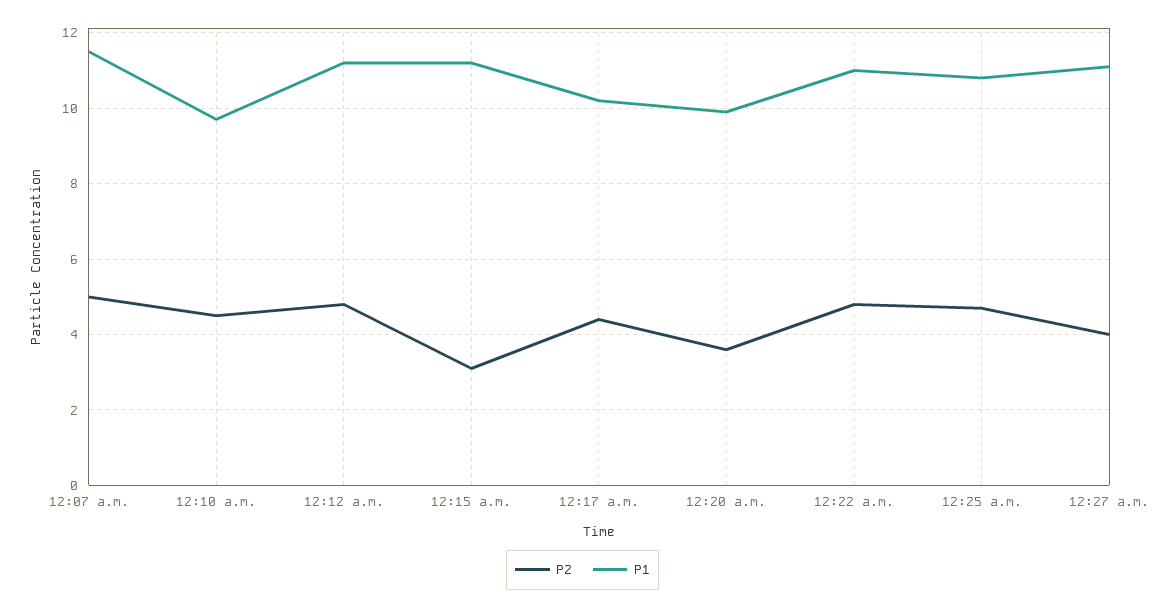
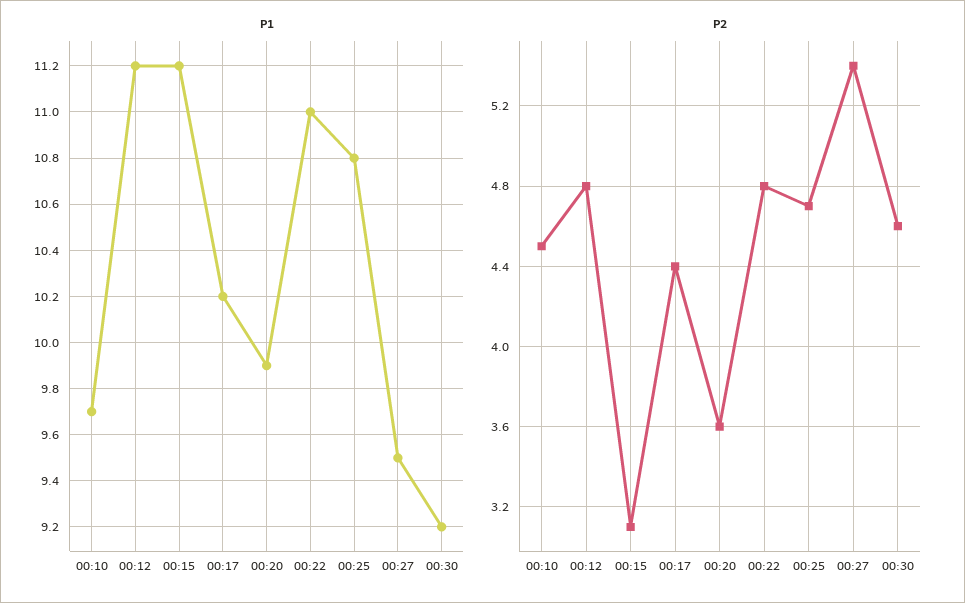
P2, 12:07 a.m.: 5 -> none
P1, 12:07 a.m.: 11.5 -> none
P2, 12:27 a.m.: 4 -> 5.4
P1, 12:27 a.m.: 11 -> 9.5
P1, 00:30: none -> 9.2
P2, 00:30: none -> 4.6

